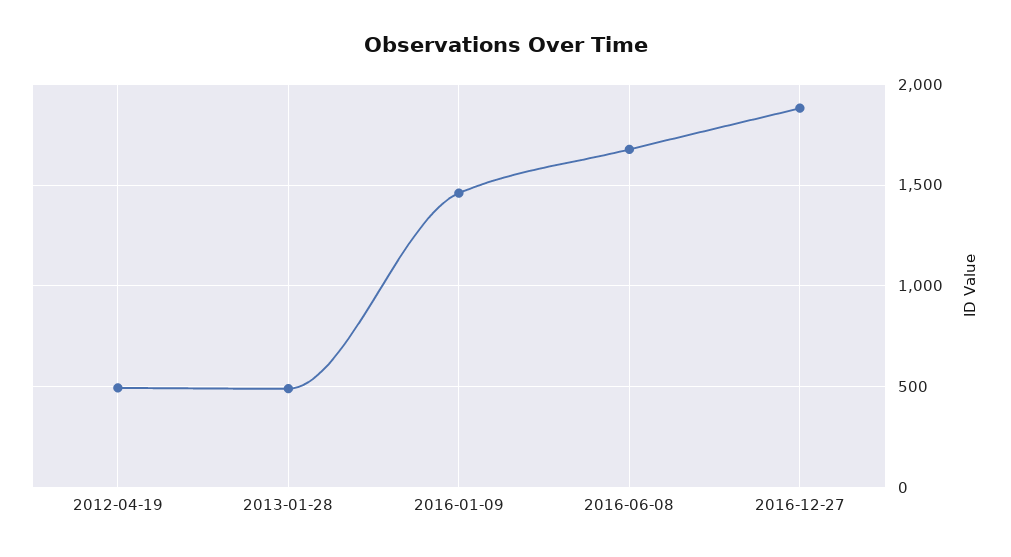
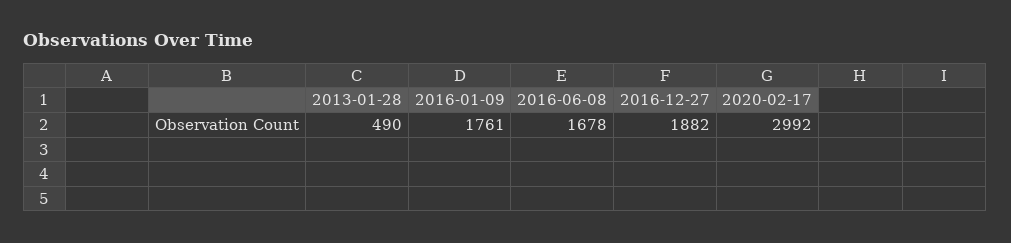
2012-04-19: 500 -> none
2016-01-09: 1450 -> 1761
2020-02-17: none -> 2992

